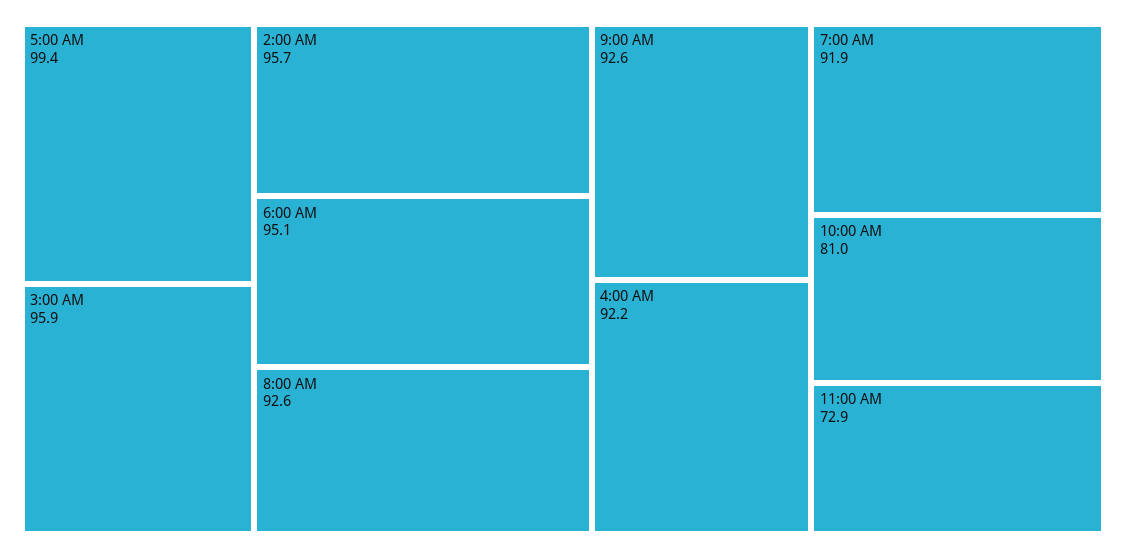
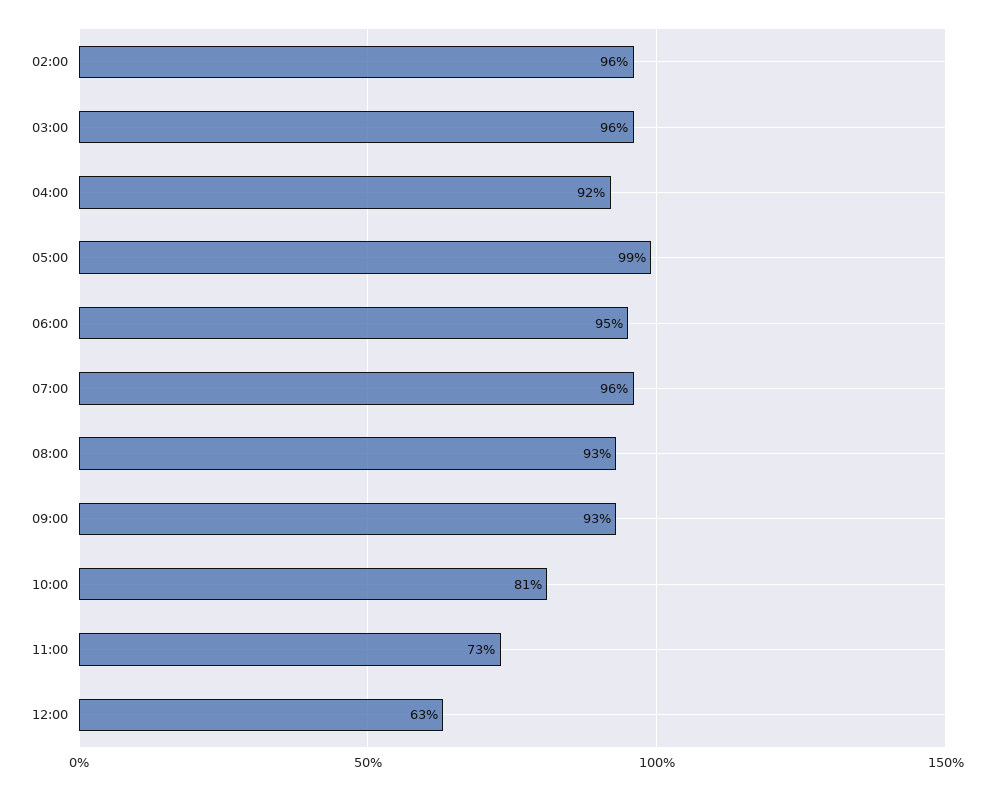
7:00 AM: 91.9 -> 96
12:00: none -> 63

